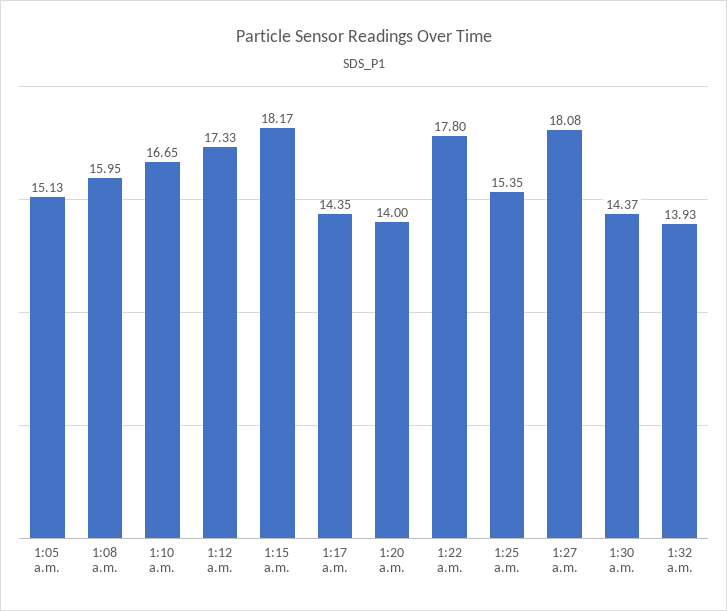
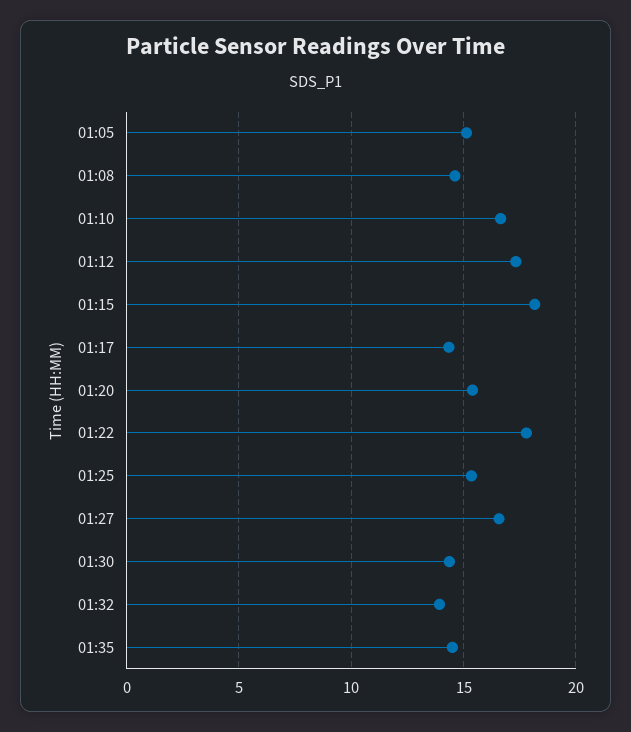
1:08 a.m.: 15.95 -> 14.5
1:20 a.m.: 14 -> 15.5
1:27 a.m.: 18.08 -> 16.5
01:35: none -> 14.5

